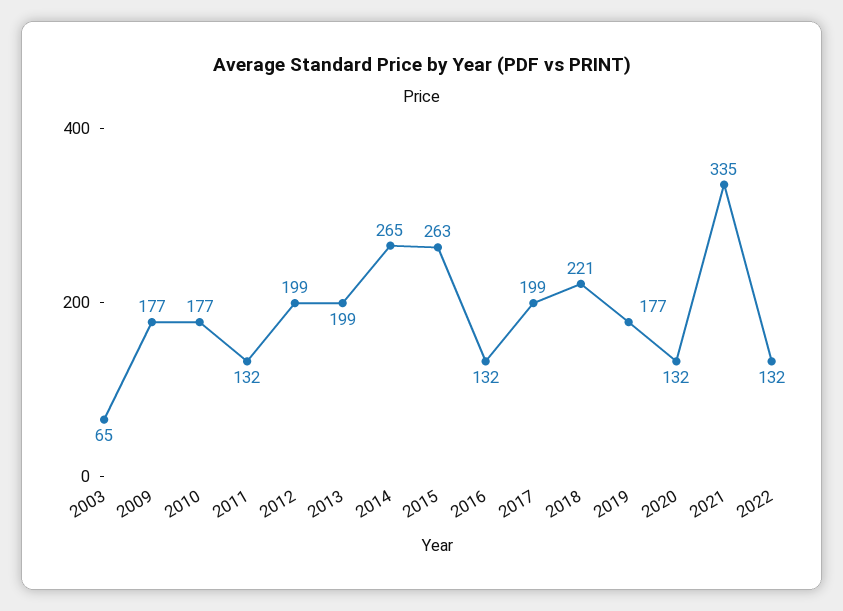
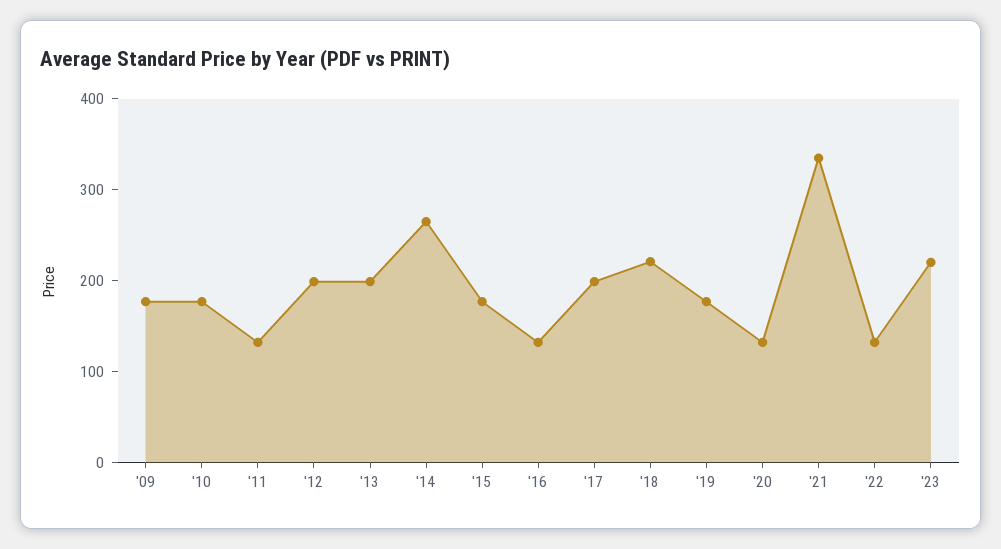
2003: 65 -> none
2015: 263 -> 180
'23: none -> 220

